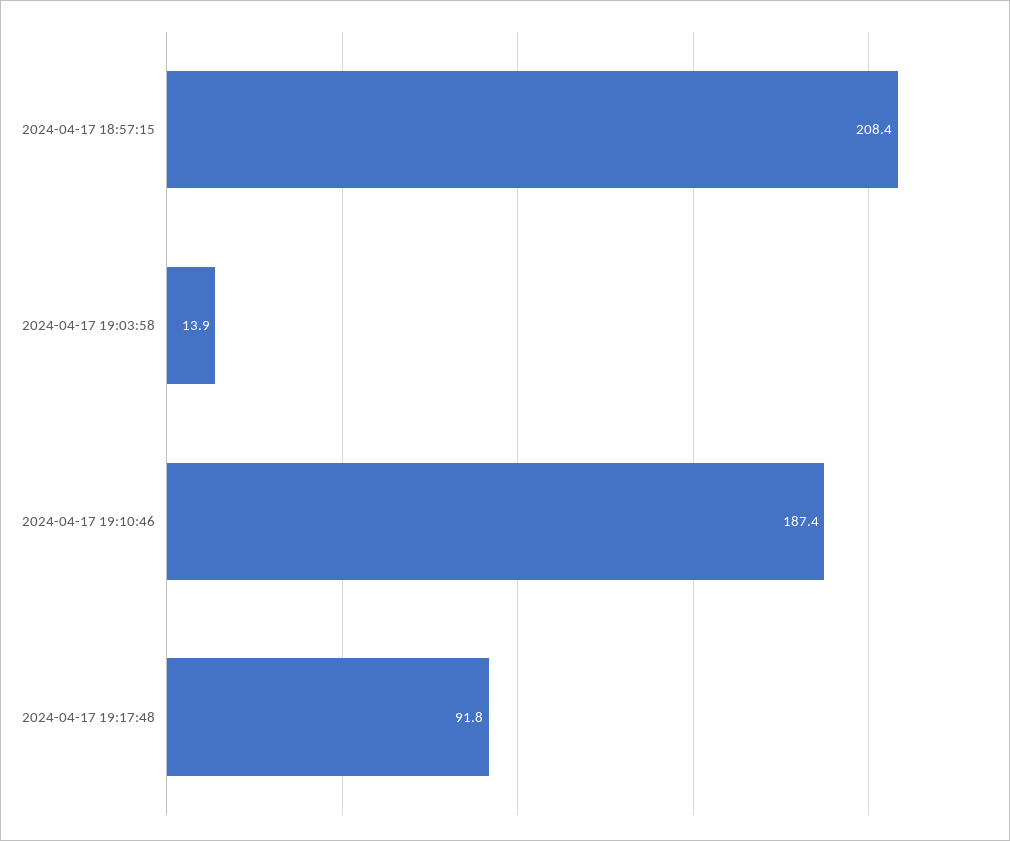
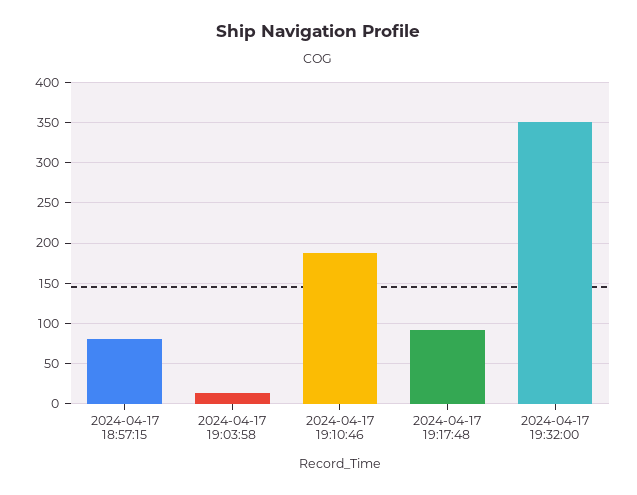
2024-04-17 18:57:15: 208.4 -> 80
2024-04-17 19:32:00: none -> 350

